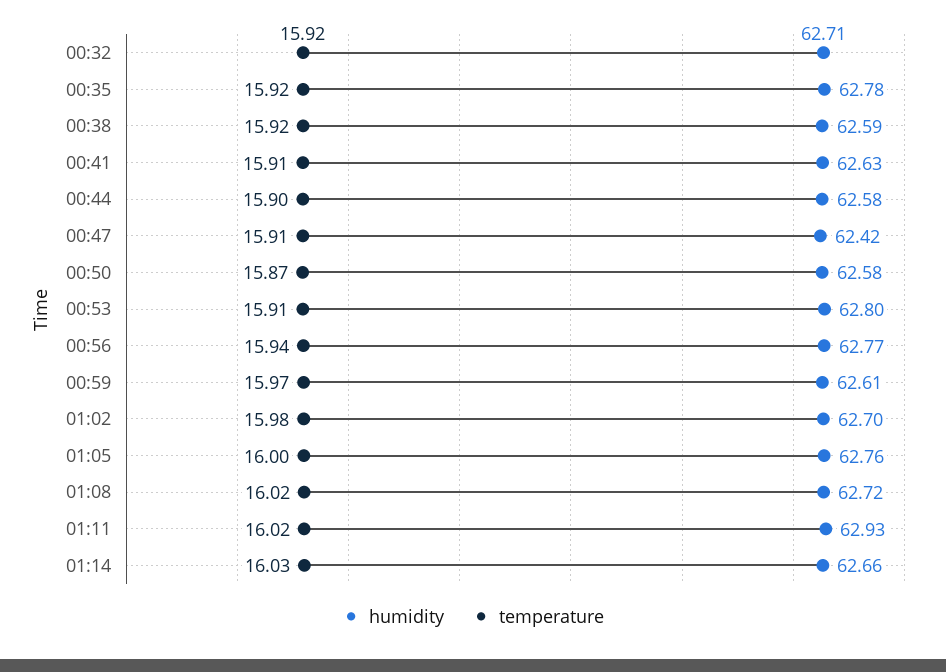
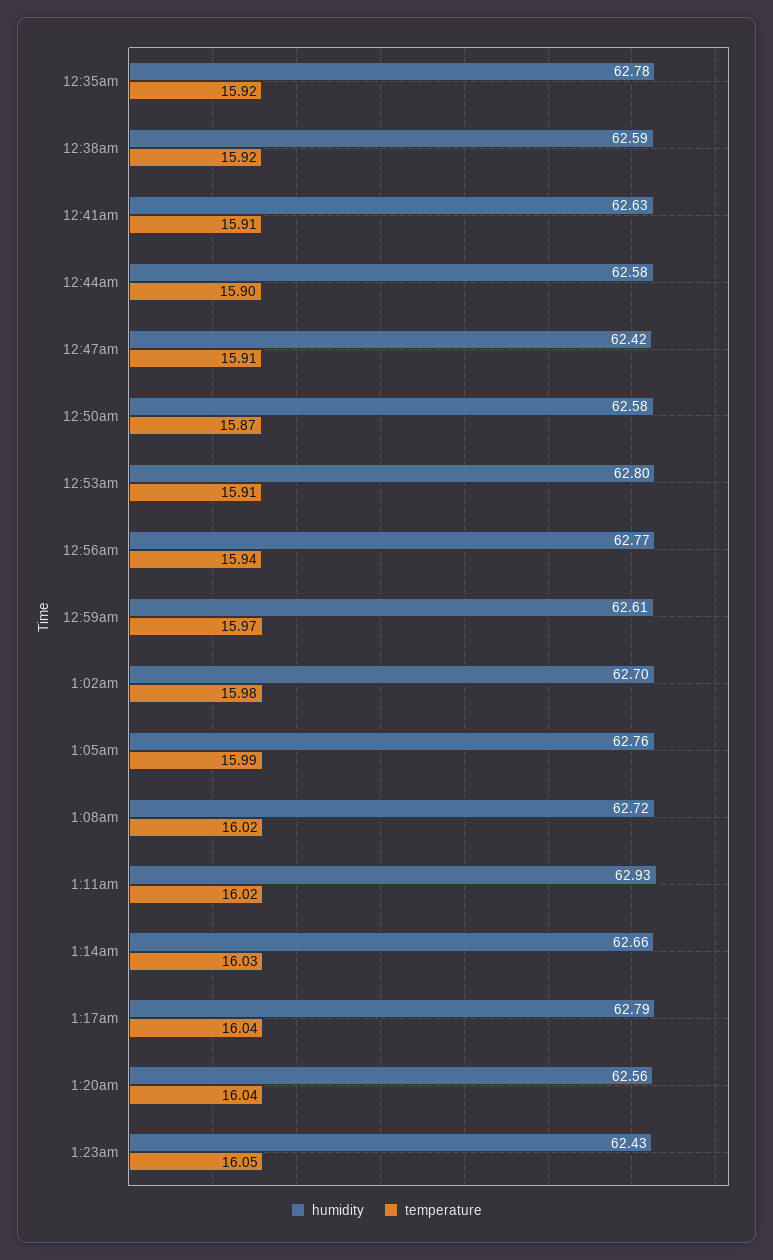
humidity, 00:32: 62.71 -> none
temperature, 00:32: 15.92 -> none
temperature, 01:05: 16 -> 15.99
humidity, 1:17am: none -> 62.79
temperature, 1:17am: none -> 16.04
humidity, 1:20am: none -> 62.56
temperature, 1:20am: none -> 16.04
humidity, 1:23am: none -> 62.43
temperature, 1:23am: none -> 16.05

